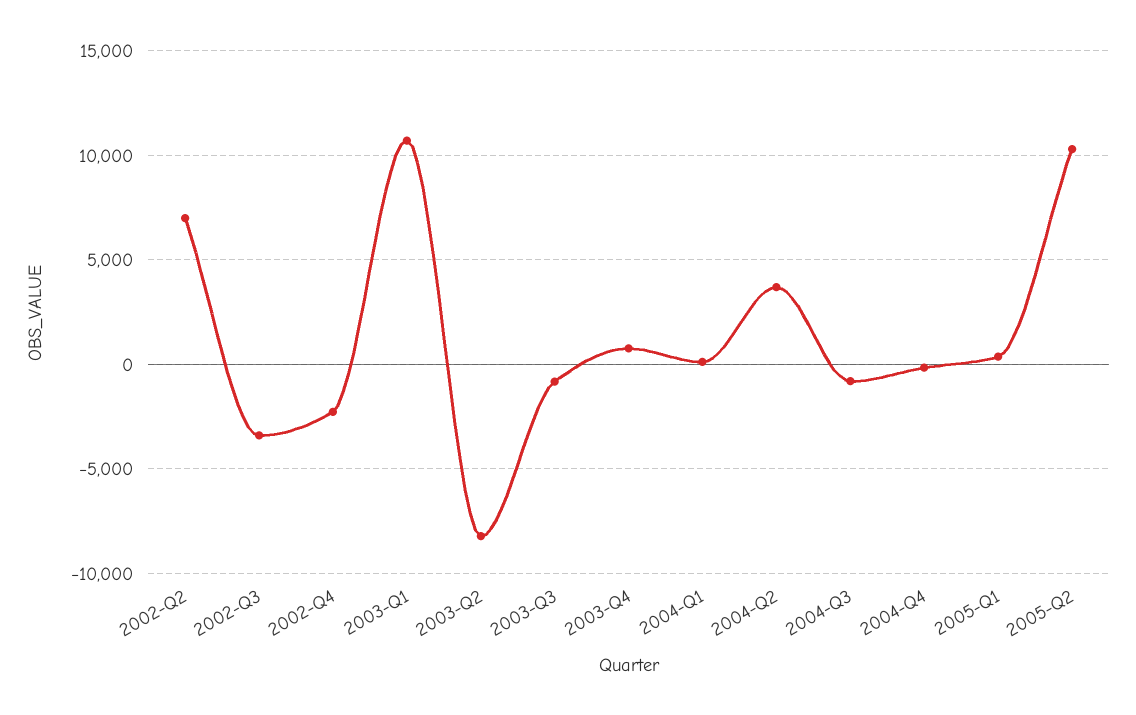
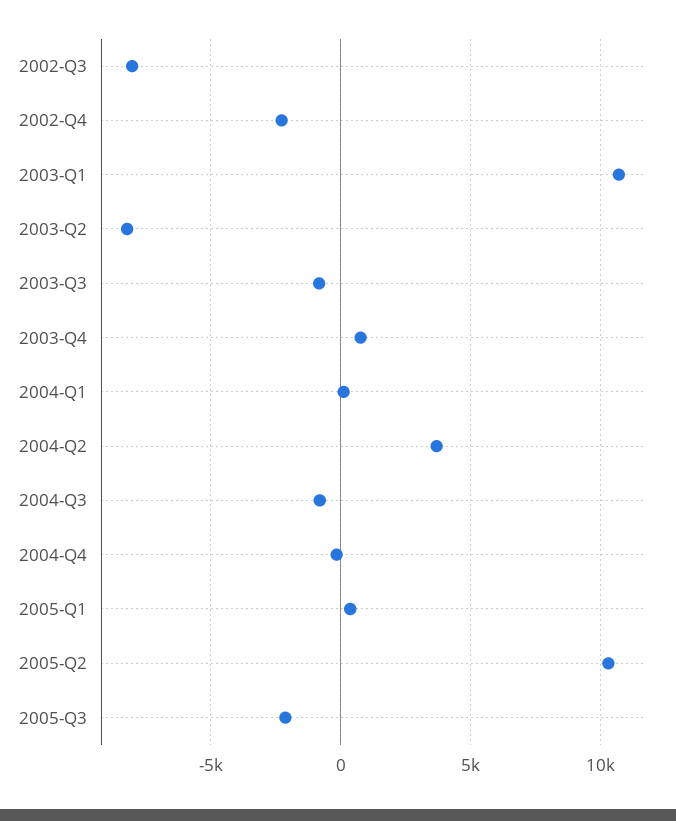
2002-Q2: 7000 -> none
2002-Q3: -3500 -> -8000
2005-Q3: none -> -2000

